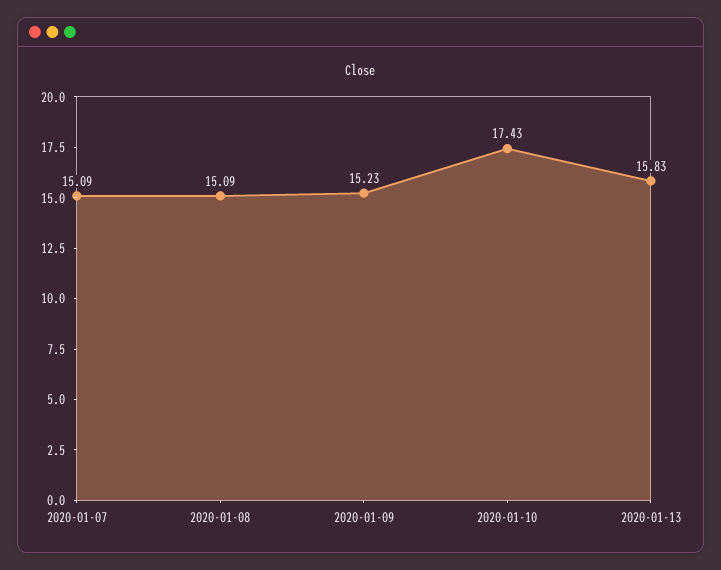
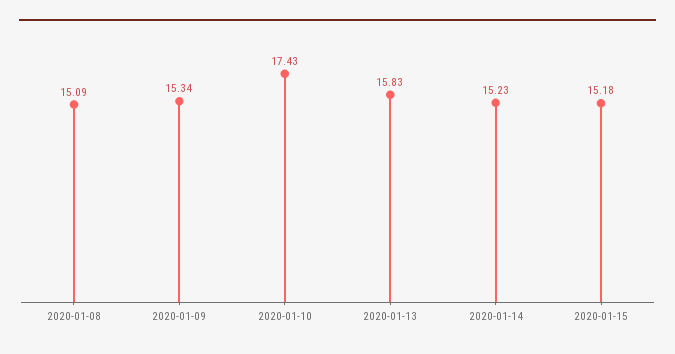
2020-01-07: 15.09 -> none
2020-01-09: 15.23 -> 15.34
2020-01-14: none -> 15.23
2020-01-15: none -> 15.18

